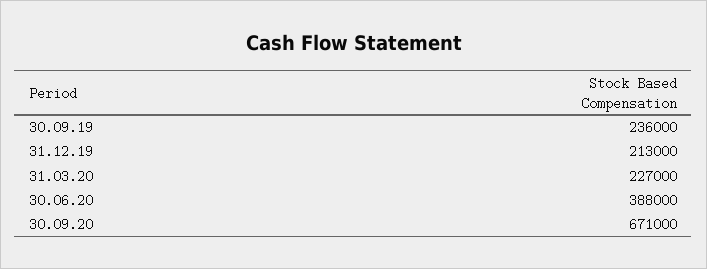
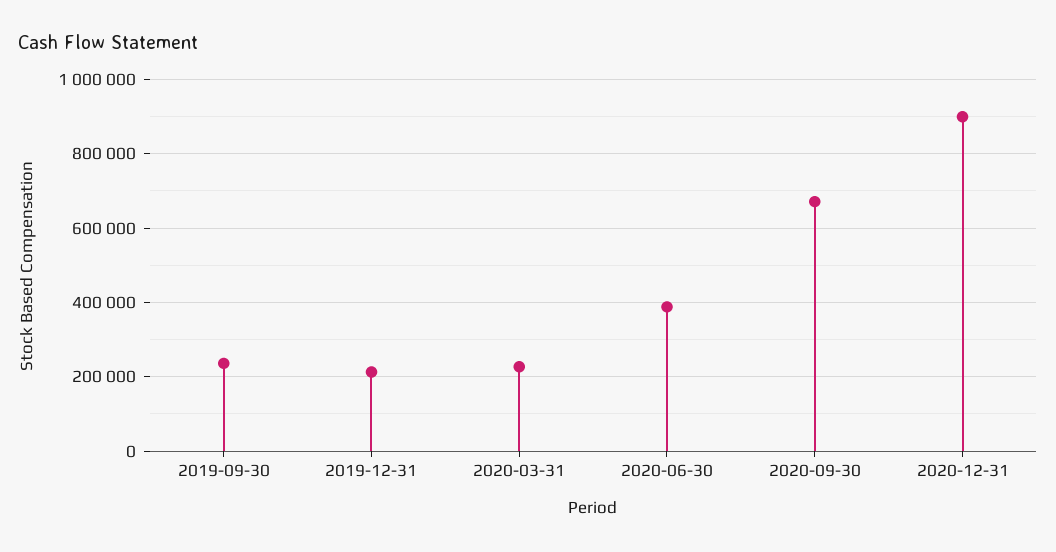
2020-12-31: none -> 900000

